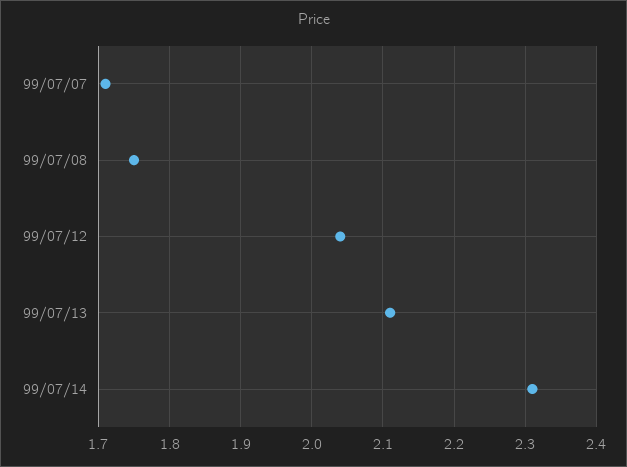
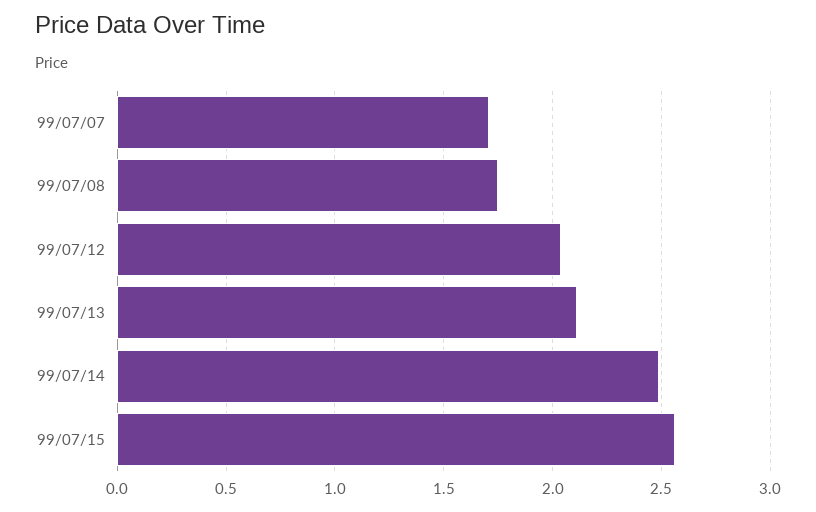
99/07/14: 2.31 -> 2.5
99/07/15: none -> 2.55

